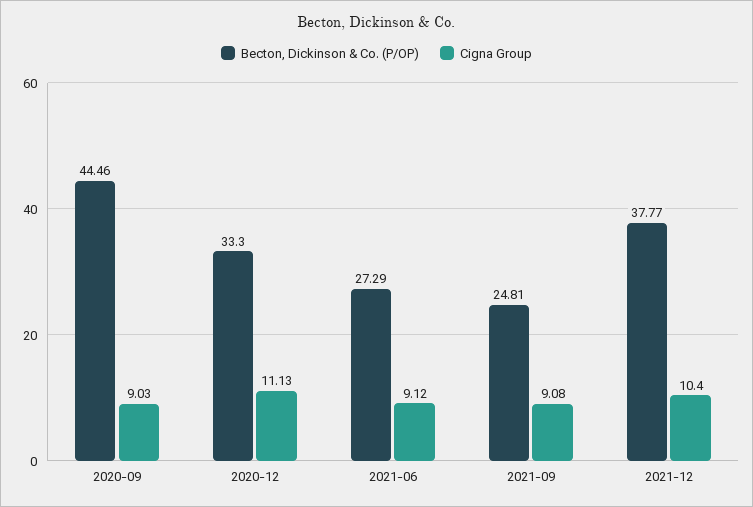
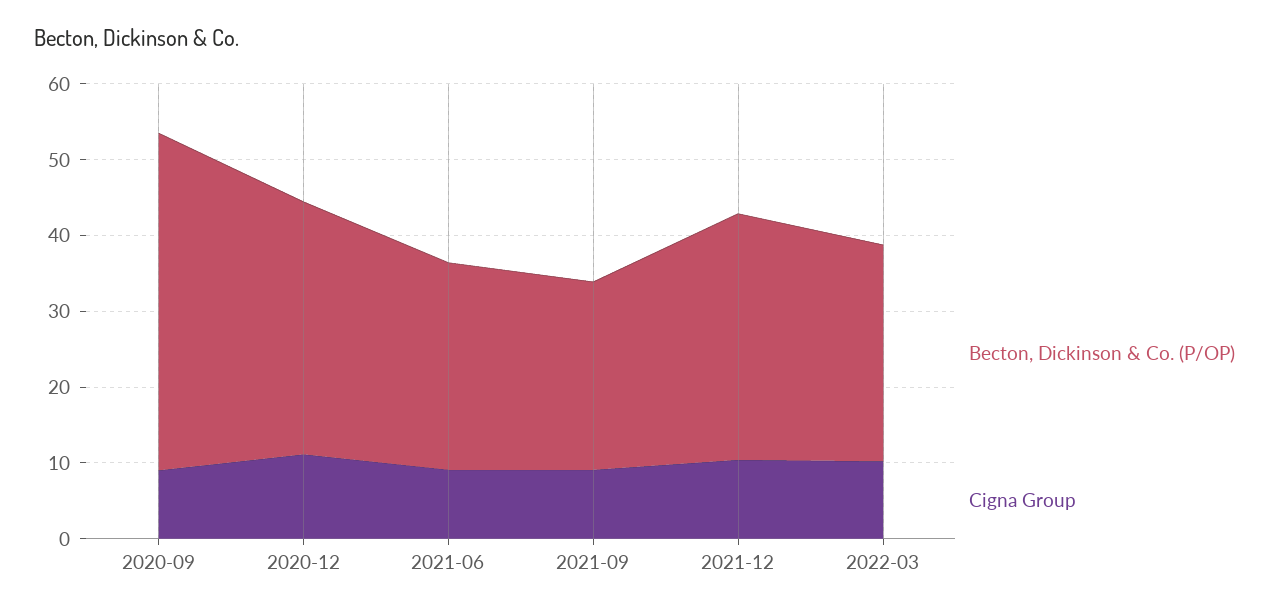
Becton, Dickinson & Co. (P/OP), 2021-12: 37.77 -> 32
Becton, Dickinson & Co. (P/OP), 2022-03: none -> 28
Cigna Group, 2022-03: none -> 10

